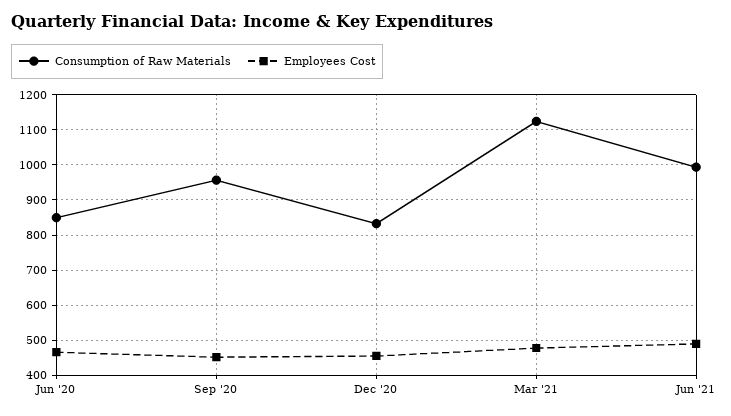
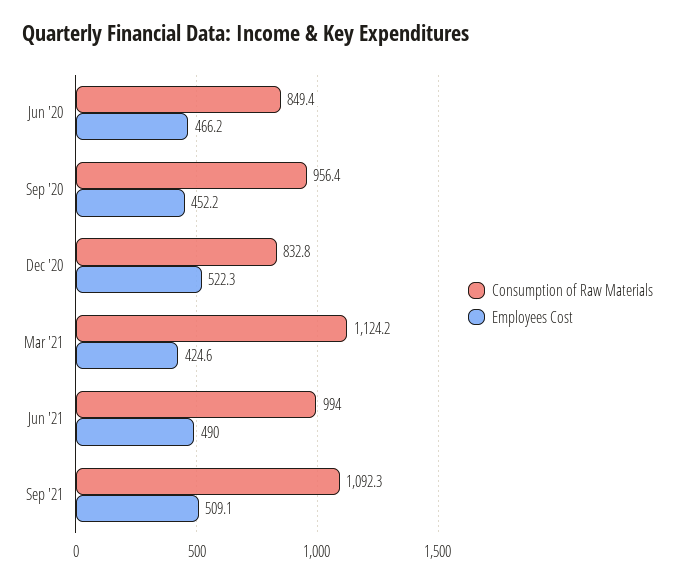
Employees Cost, Dec '20: 460 -> 522.3
Employees Cost, Mar '21: 480 -> 424.6
Consumption of Raw Materials, Sep '21: none -> 1092.3
Employees Cost, Sep '21: none -> 509.1

